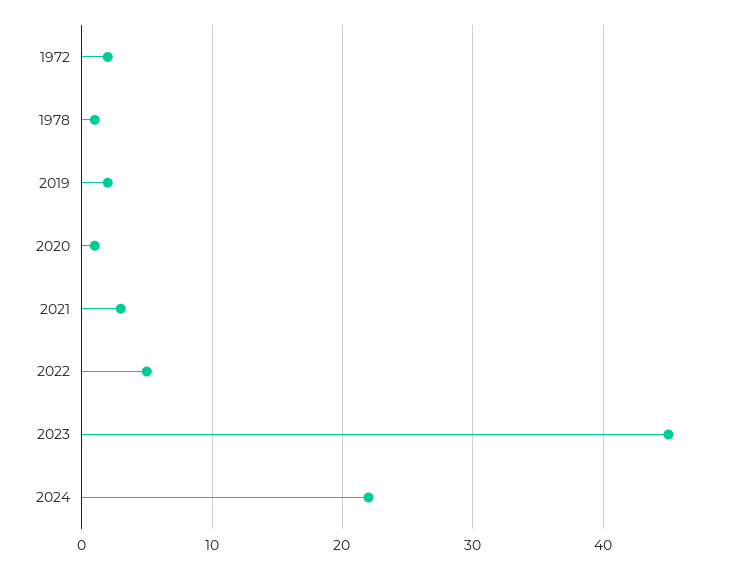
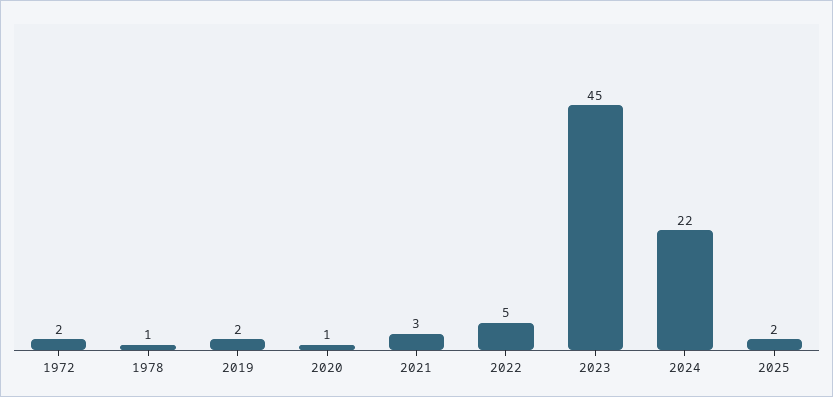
2025: none -> 2

